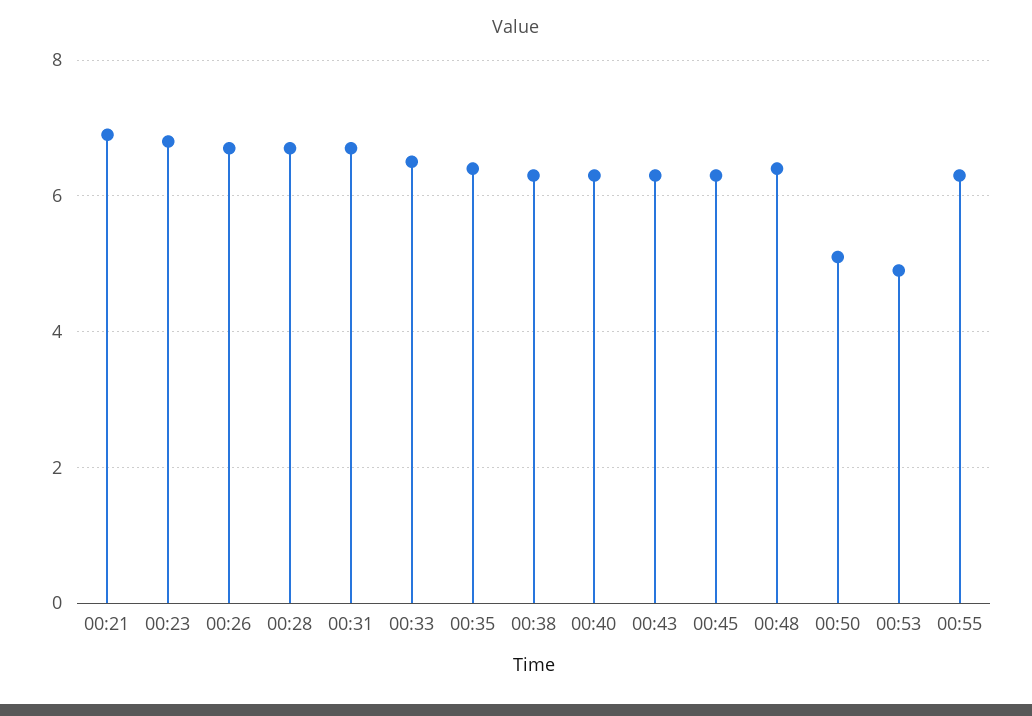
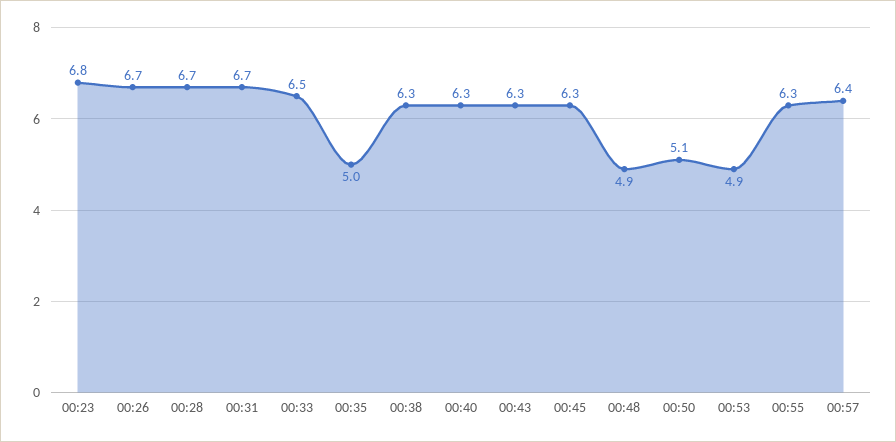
00:21: 7 -> none
00:35: 6.5 -> 5
00:48: 6.5 -> 4.9
00:57: none -> 6.4

